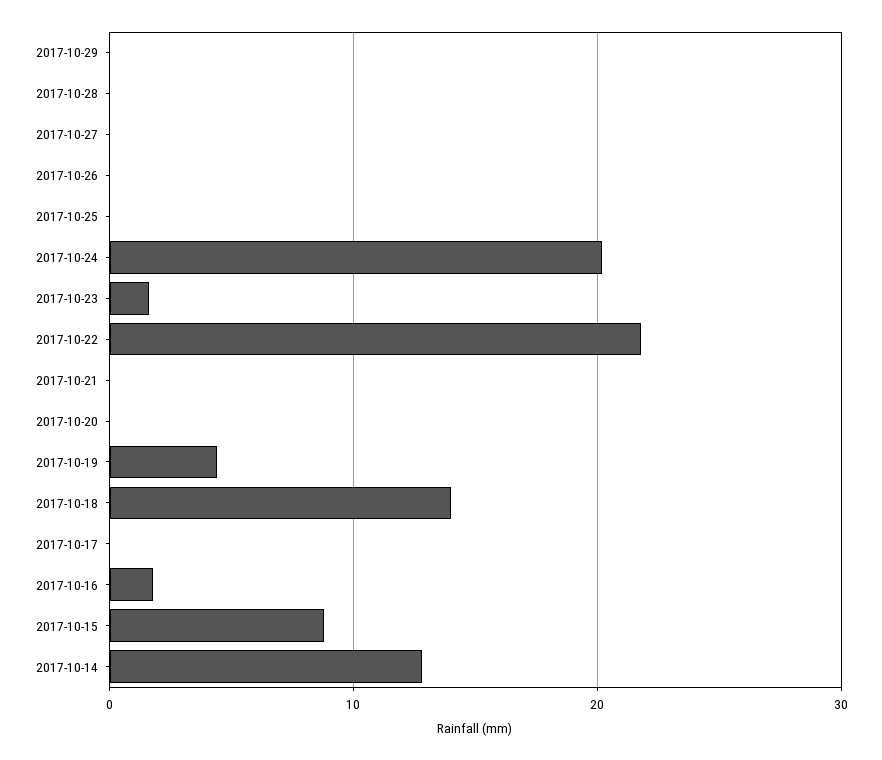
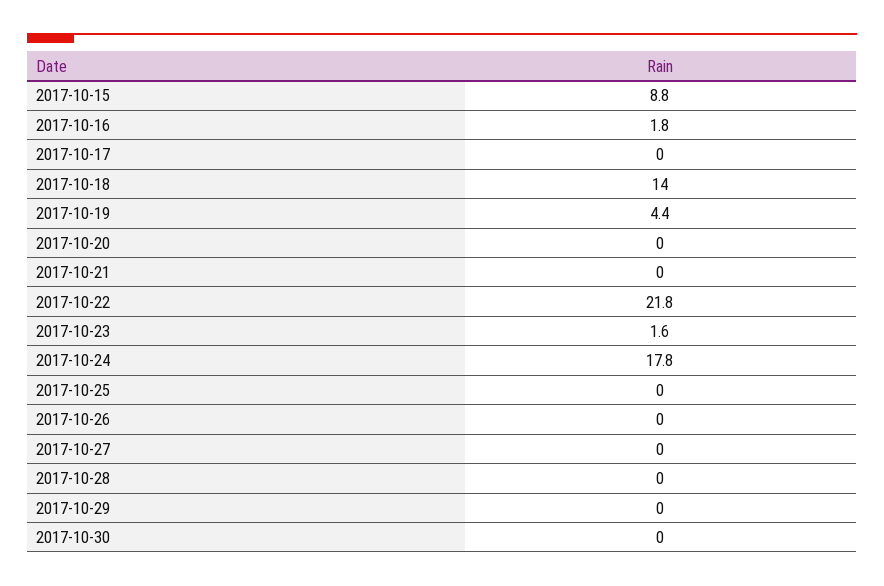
2017-10-24: 20 -> 17.8
2017-10-14: 13 -> none
2017-10-30: none -> 0

